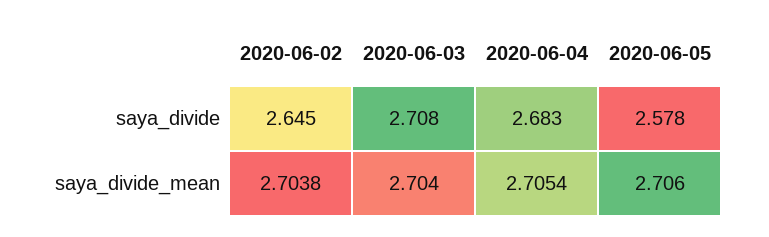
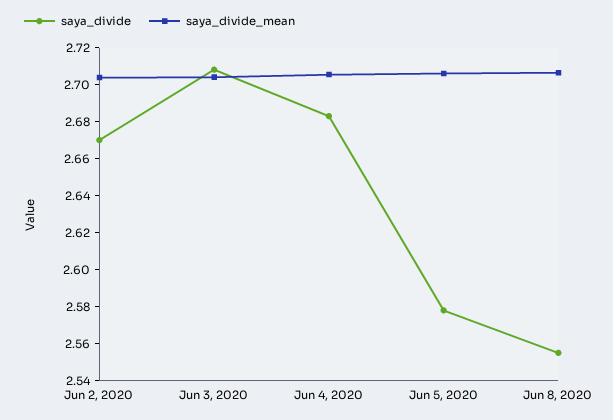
saya_divide, 2020-06-02: 2.645 -> 2.67
saya_divide, Jun 8, 2020: none -> 2.555
saya_divide_mean, Jun 8, 2020: none -> 2.705

